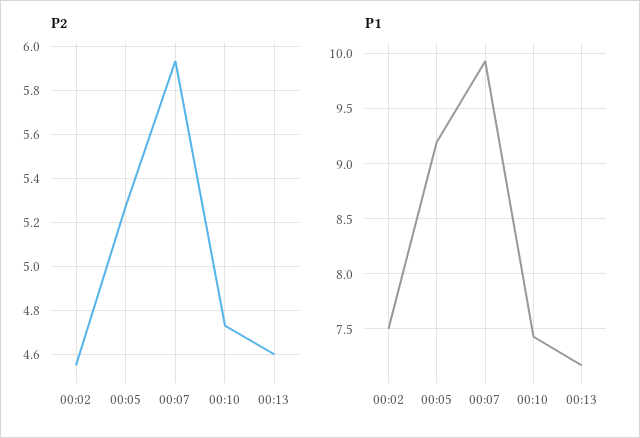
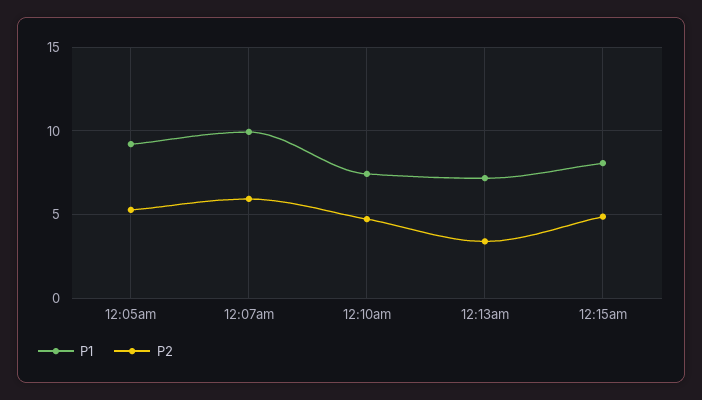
P2, 00:02: 4.55 -> none
P2, 00:13: 4.6 -> 3.5
P1, 00:02: 7.5 -> none
P1, 12:15am: none -> 8
P2, 12:15am: none -> 5

